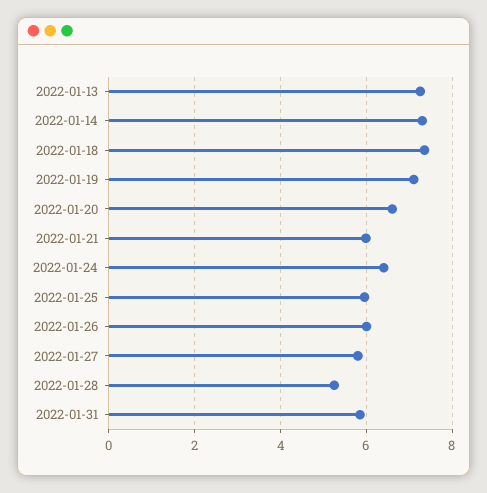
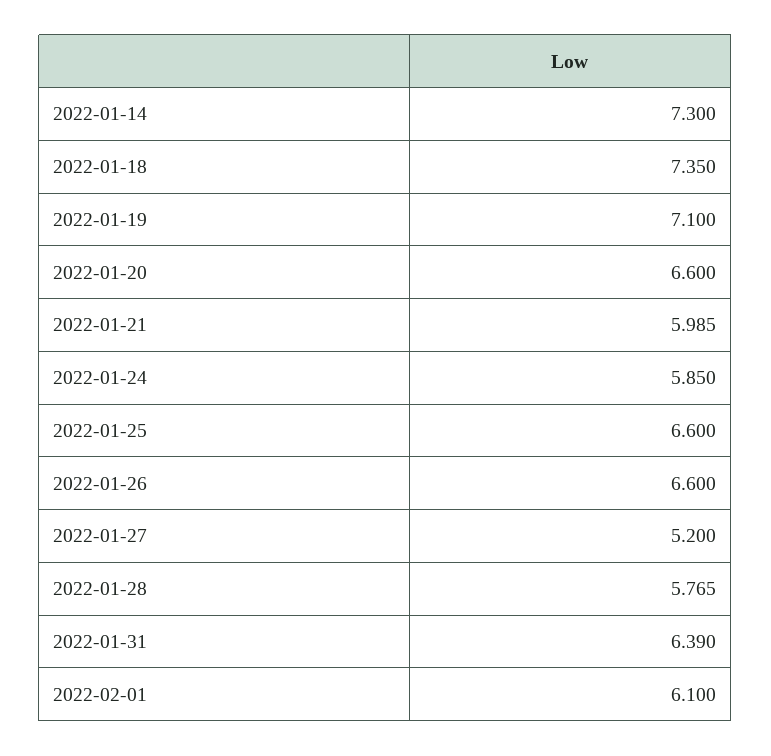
2022-01-13: 7.2 -> none
2022-01-24: 6.4 -> 5.85
2022-01-25: 6 -> 6.6
2022-01-26: 6 -> 6.6
2022-01-27: 5.8 -> 5.2
2022-01-28: 5.2 -> 5.765
2022-01-31: 5.8 -> 6.39
2022-02-01: none -> 6.1

